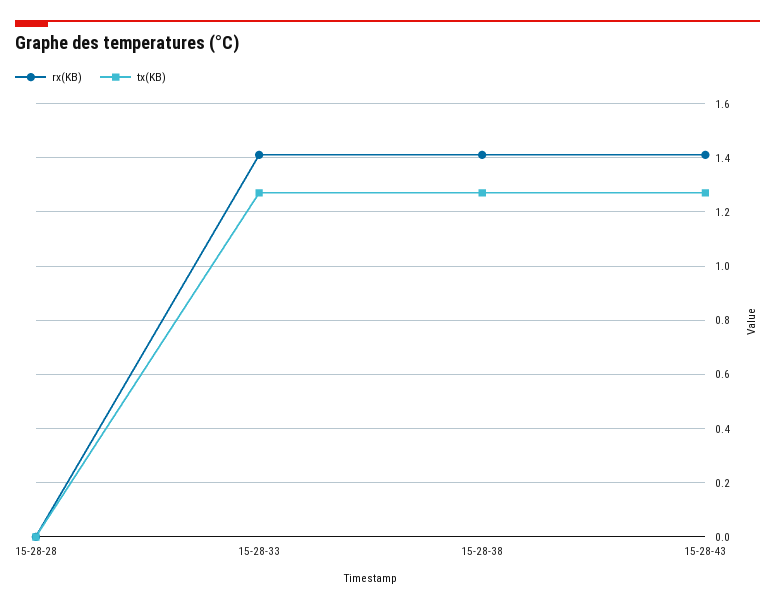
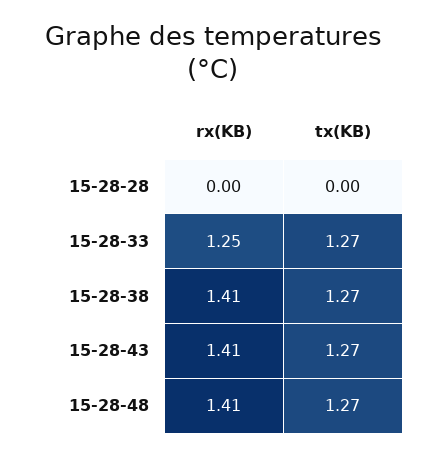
rx(KB), 15-28-33: 1.4 -> 1.25
rx(KB), 15-28-48: none -> 1.41
tx(KB), 15-28-48: none -> 1.27

